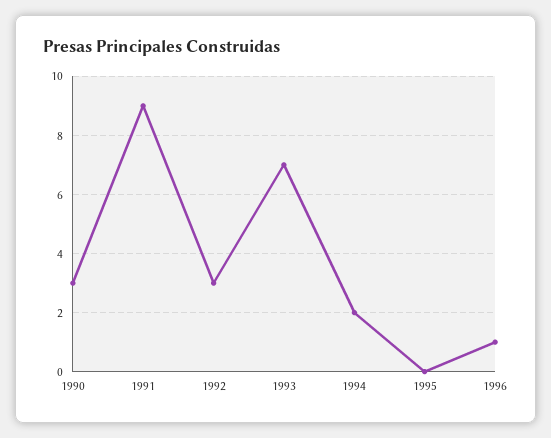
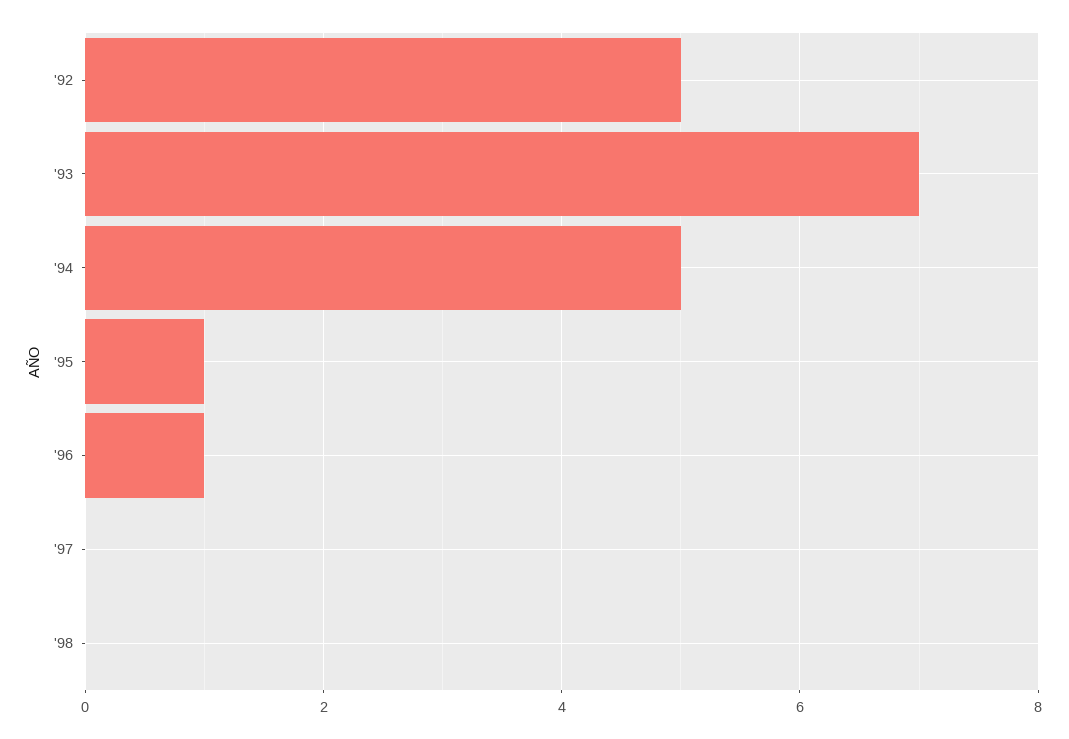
1990: 3 -> none
1991: 9 -> none
1992: 3 -> 5
1994: 2 -> 5
1995: 0 -> 1
'97: none -> 0
'98: none -> 0

